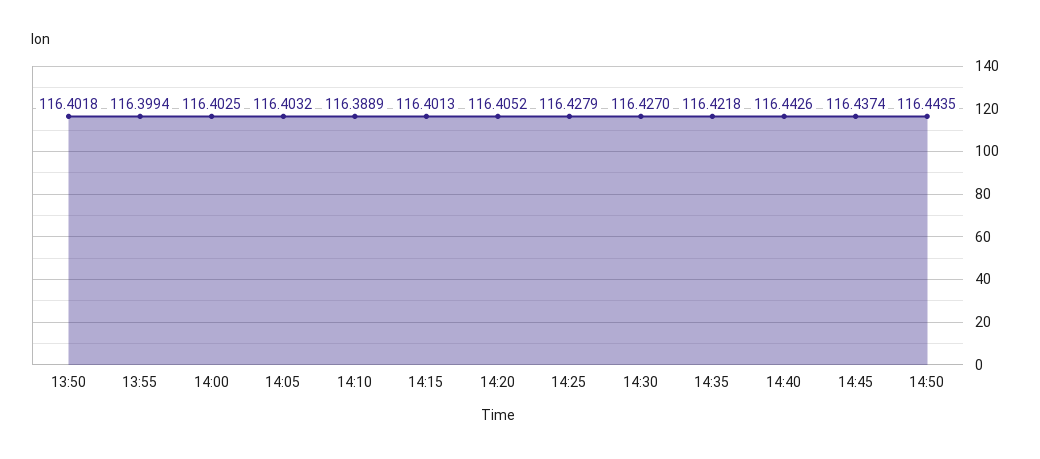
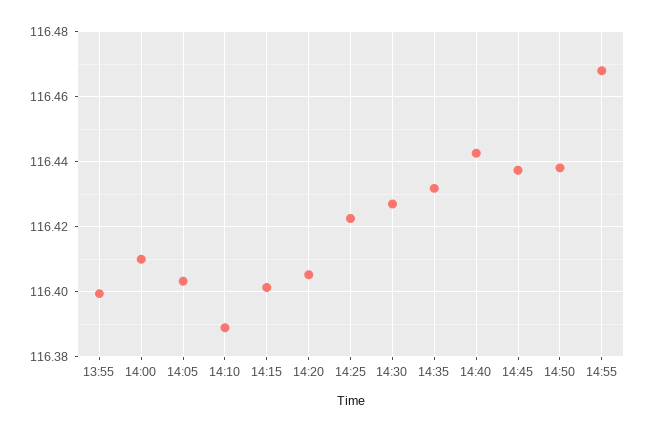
13:50: 116.4018 -> none
14:00: 116.4025 -> 116.41
14:25: 116.4279 -> 116.422
14:35: 116.4218 -> 116.432
14:50: 116.4435 -> 116.438
14:55: none -> 116.468

